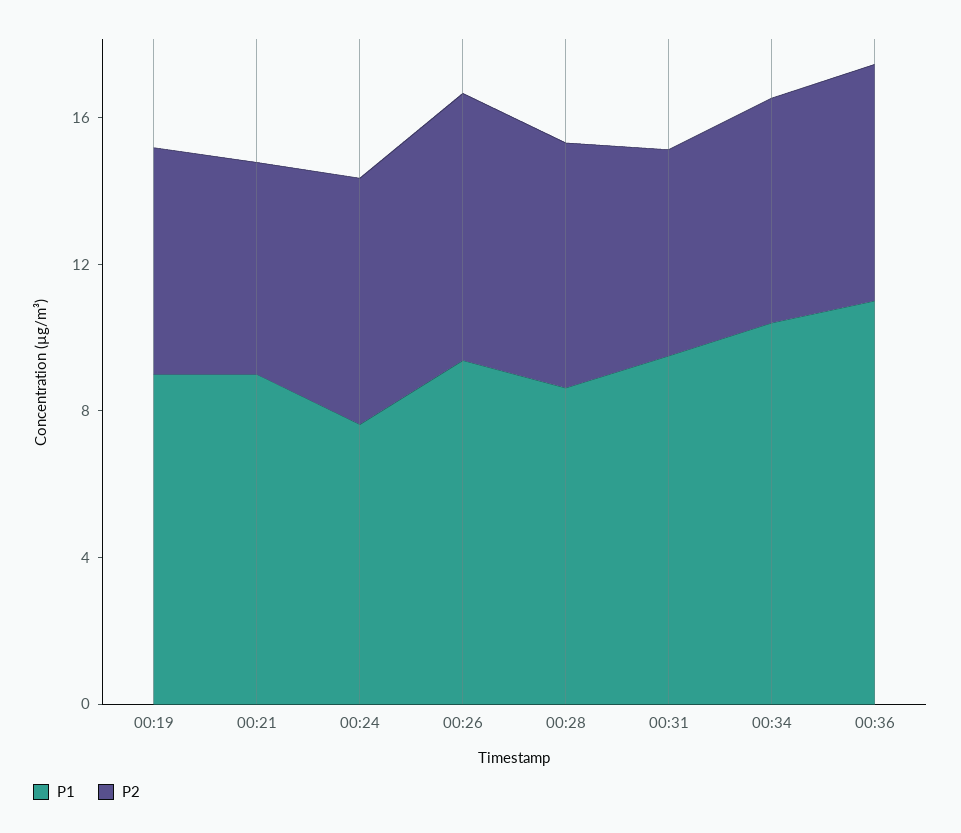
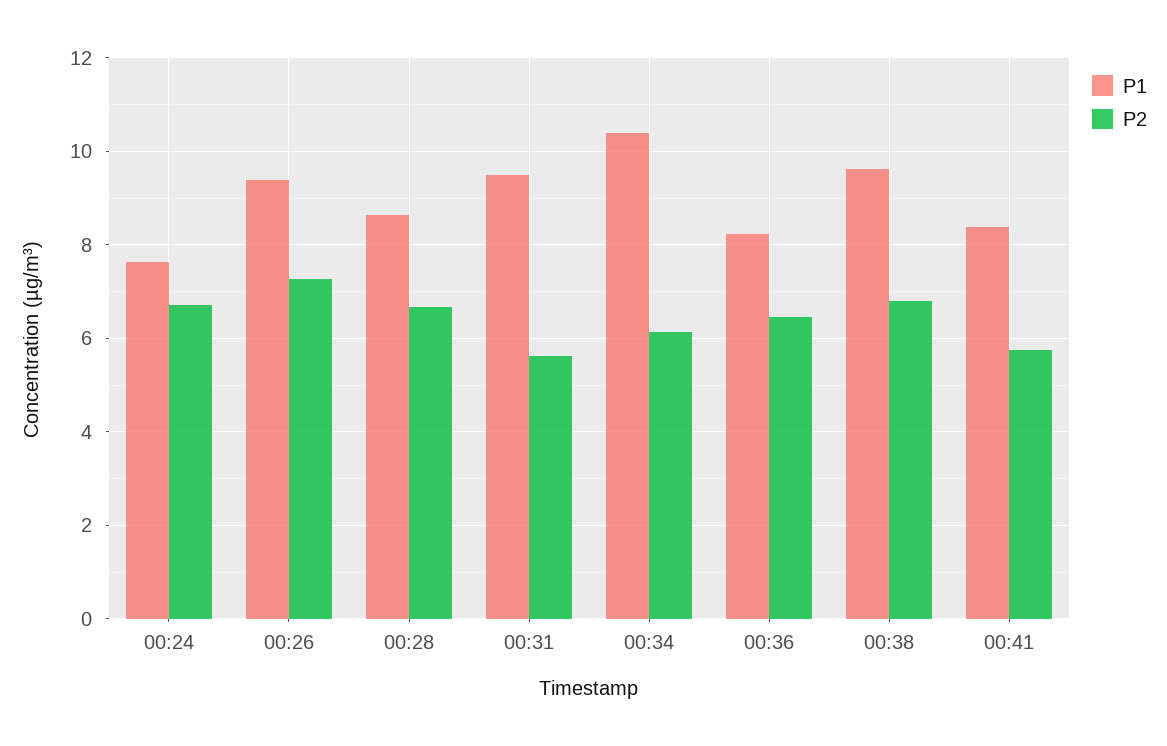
P1, 00:19: 9 -> none
P2, 00:19: 6 -> none
P1, 00:21: 9 -> none
P2, 00:21: 6 -> none
P1, 00:36: 11 -> 8.2
P1, 00:38: none -> 9.6
P2, 00:38: none -> 6.8
P1, 00:41: none -> 8.4
P2, 00:41: none -> 5.8

